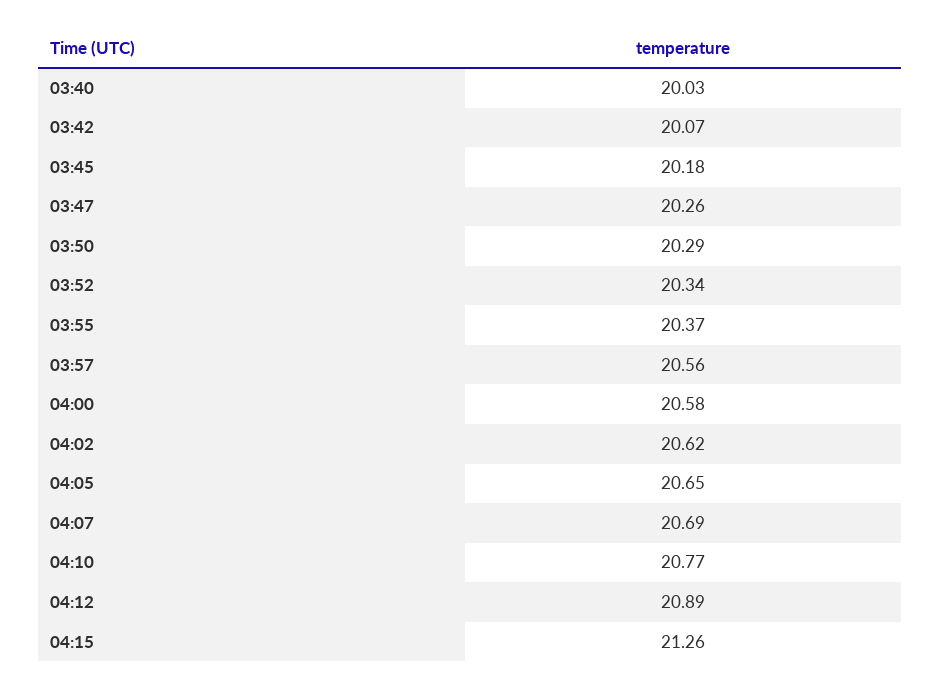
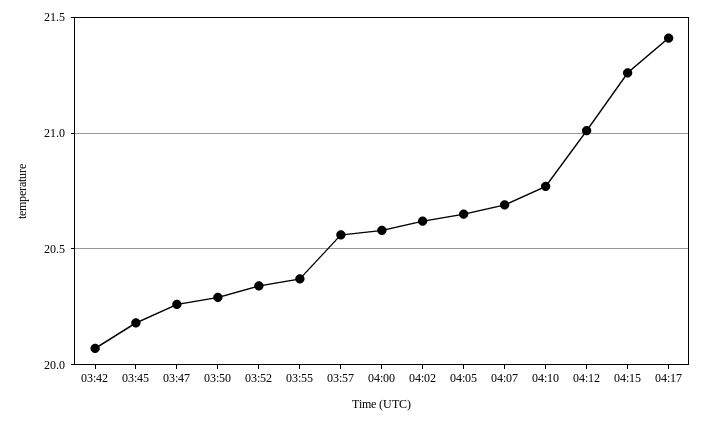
03:40: 20.03 -> none
04:12: 20.89 -> 21
04:17: none -> 21.4

